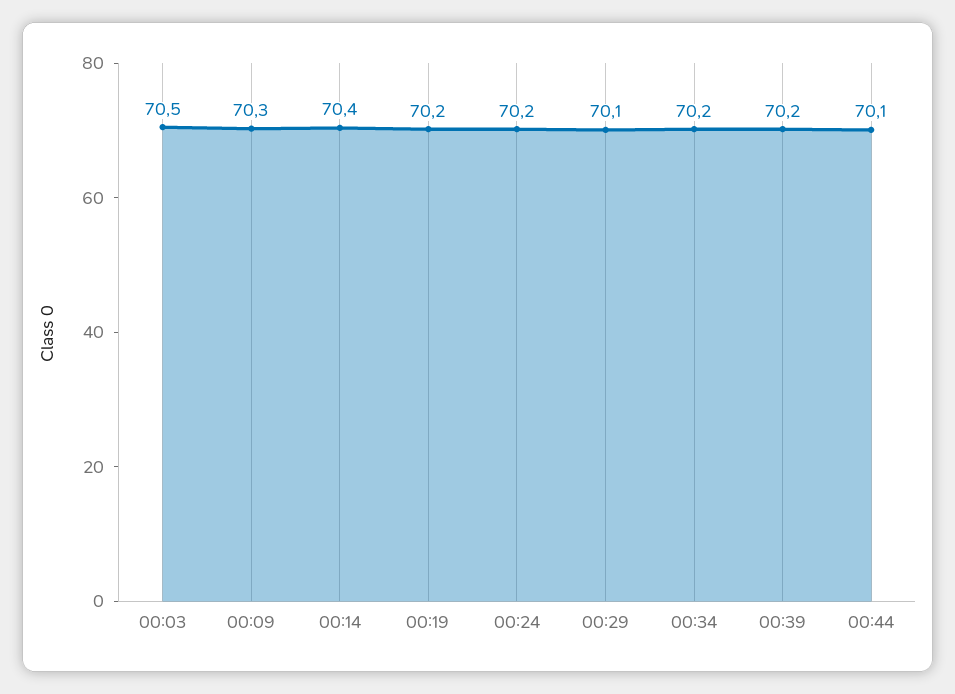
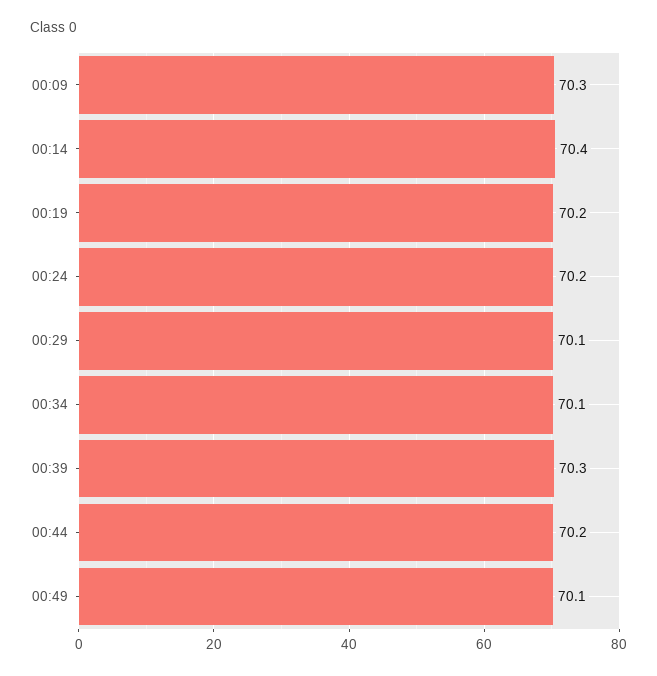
00:03: 70.5 -> none
00:34: 70.2 -> 70.1
00:39: 70.2 -> 70.3
00:44: 70.1 -> 70.2
00:49: none -> 70.1

